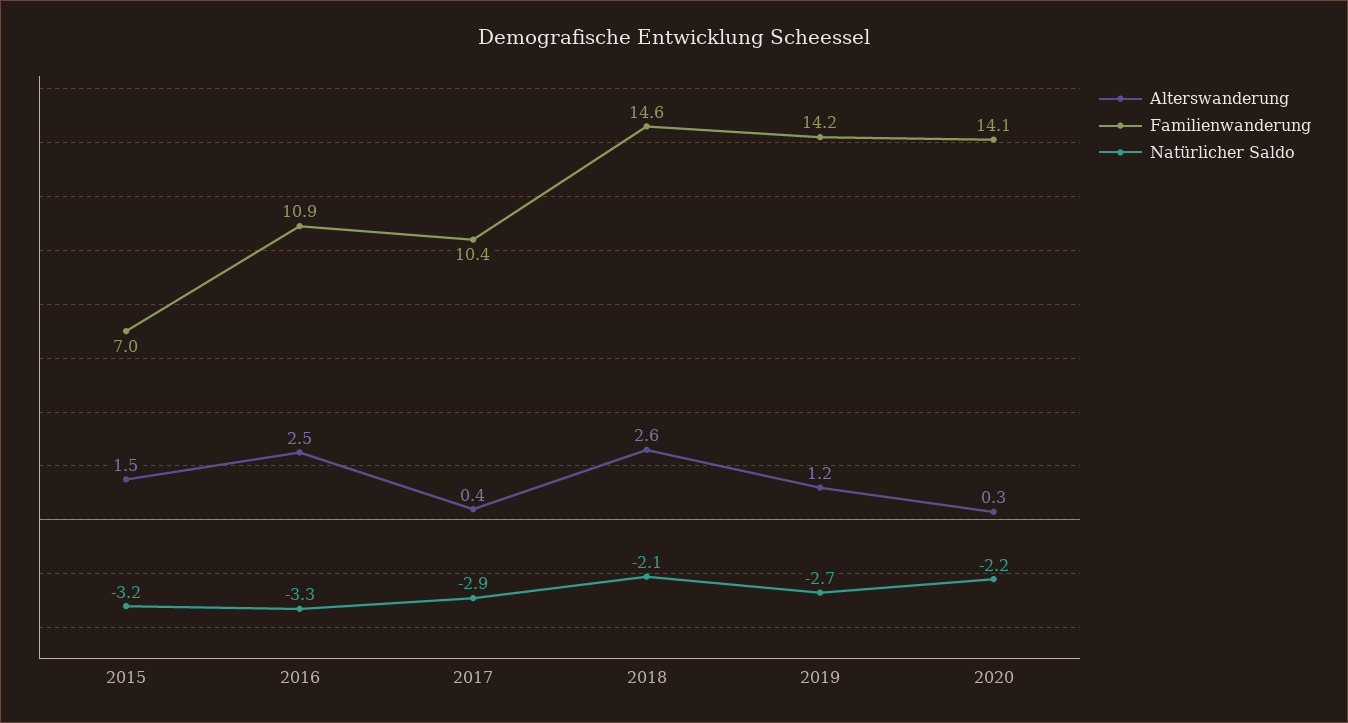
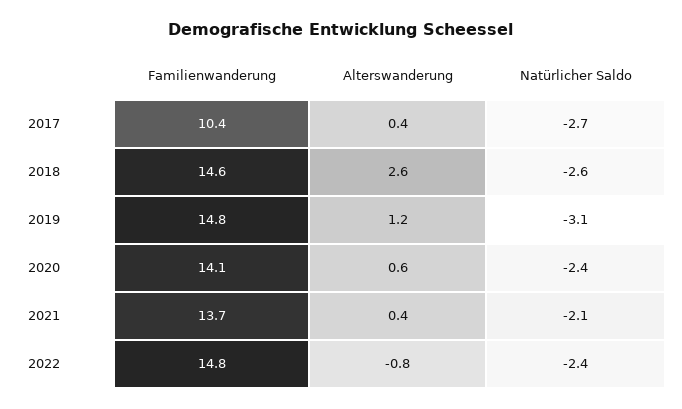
Alterswanderung, 2015: 1.5 -> none
Familienwanderung, 2015: 7 -> none
Natürlicher Saldo, 2015: -3.2 -> none
Alterswanderung, 2016: 2.5 -> none
Familienwanderung, 2016: 10.9 -> none
Natürlicher Saldo, 2016: -3.3 -> none
Natürlicher Saldo, 2017: -2.9 -> -2.7
Natürlicher Saldo, 2018: -2.1 -> -2.6
Familienwanderung, 2019: 14.2 -> 14.8
Natürlicher Saldo, 2019: -2.7 -> -3.1
Alterswanderung, 2020: 0.3 -> 0.6
Natürlicher Saldo, 2020: -2.2 -> -2.4
Familienwanderung, 2021: none -> 13.7
Alterswanderung, 2021: none -> 0.4
Natürlicher Saldo, 2021: none -> -2.1
Familienwanderung, 2022: none -> 14.8
Alterswanderung, 2022: none -> -0.8
Natürlicher Saldo, 2022: none -> -2.4

